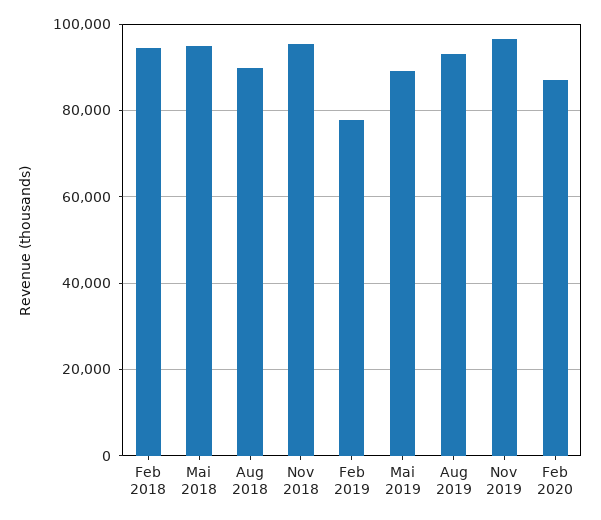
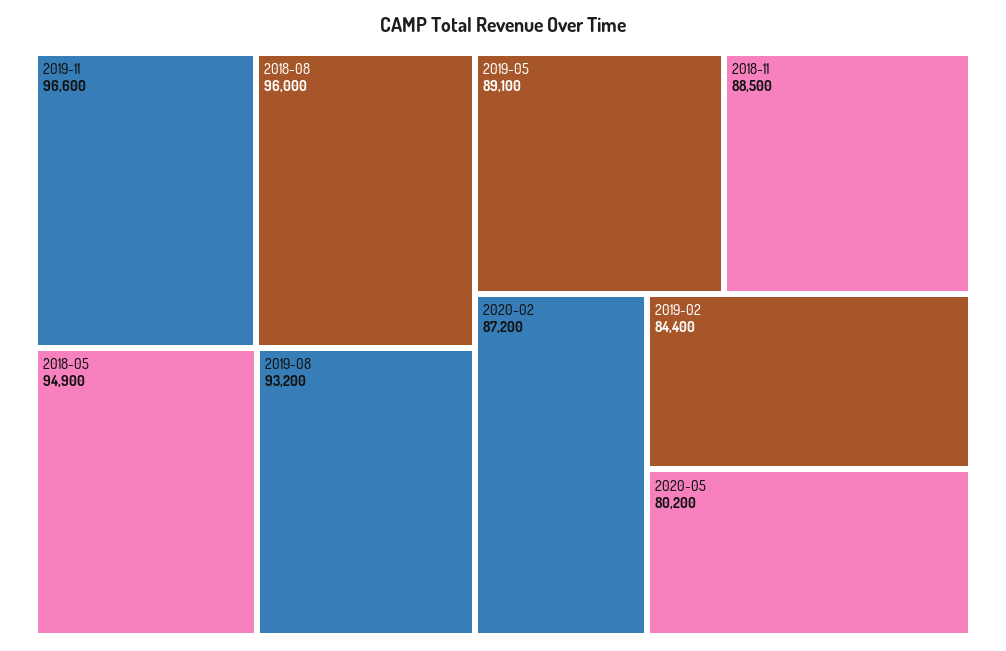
Feb 2018: 94000 -> none
Aug 2018: 90000 -> 96000
Nov 2018: 96000 -> 88500
Feb 2019: 78000 -> 84400
2020-05: none -> 80200

